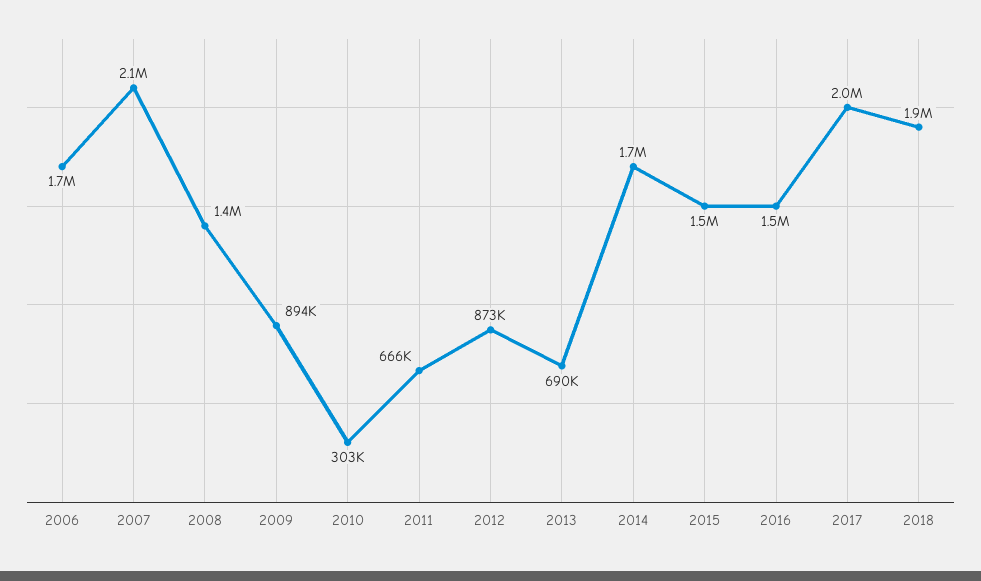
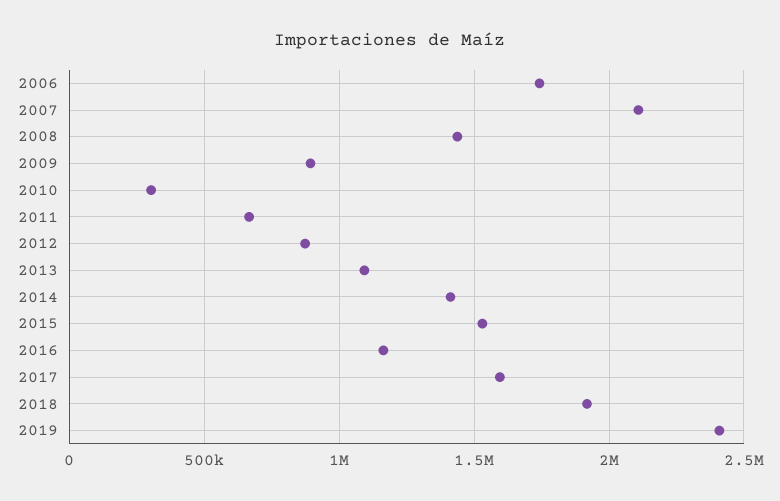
2013: 690000 -> 1100000
2014: 1700000 -> 1400000
2016: 1500000 -> 1150000
2017: 2000000 -> 1600000
2019: none -> 2400000

